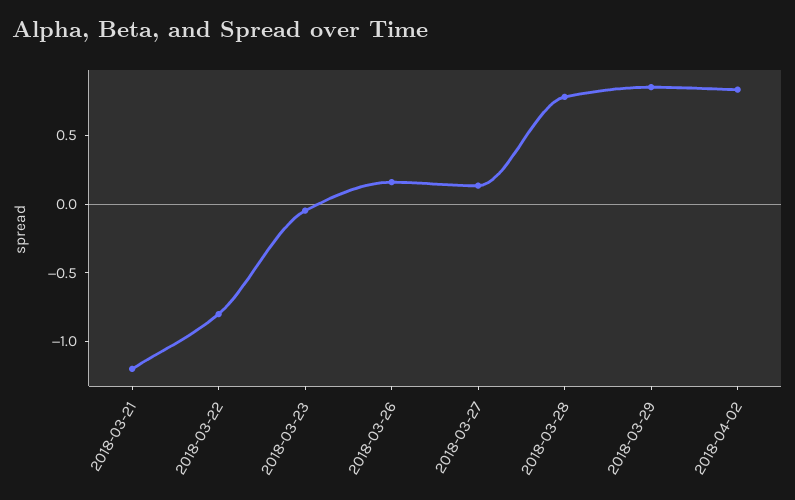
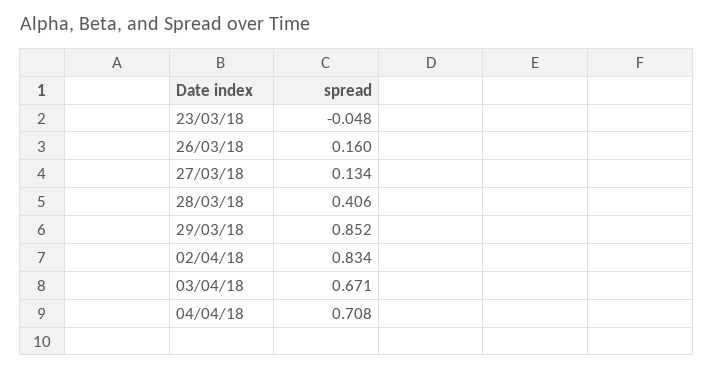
2018-03-21: -1.2 -> none
2018-03-22: -0.8 -> none
2018-03-28: 0.8 -> 0.406
03/04/18: none -> 0.671
04/04/18: none -> 0.708

